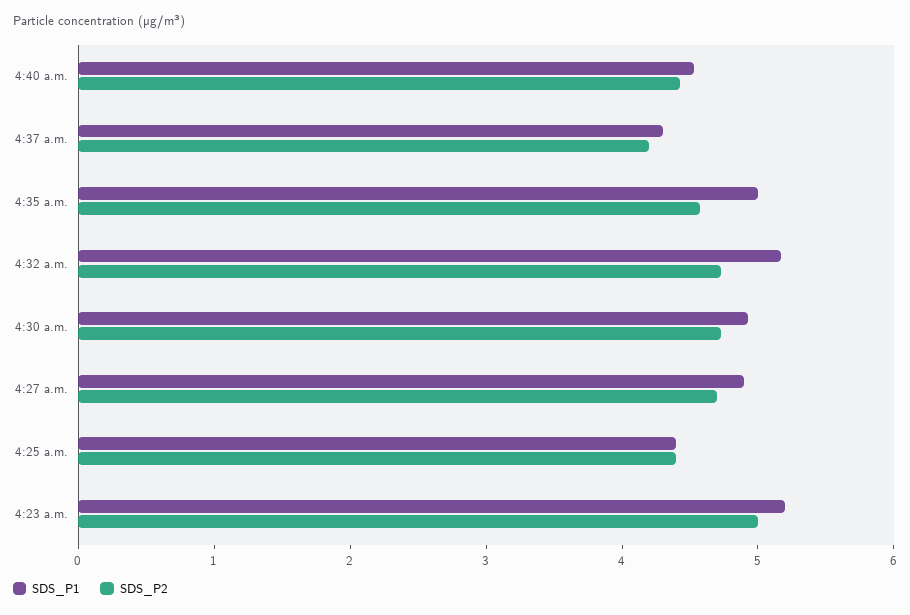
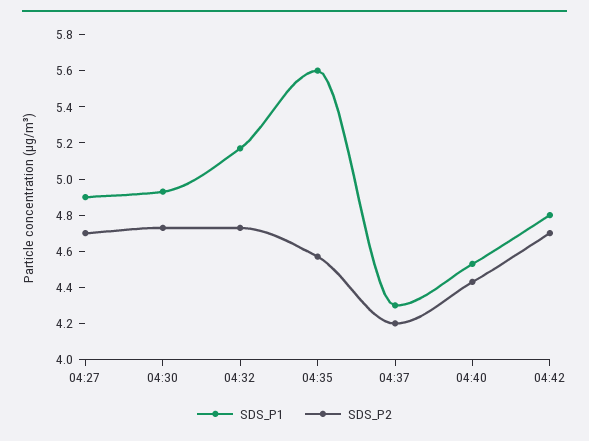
SDS_P1, 4:35 a.m.: 5 -> 5.6
SDS_P1, 4:25 a.m.: 4.4 -> none
SDS_P2, 4:25 a.m.: 4.4 -> none
SDS_P1, 4:23 a.m.: 5.2 -> none
SDS_P2, 4:23 a.m.: 5 -> none
SDS_P1, 04:42: none -> 4.8
SDS_P2, 04:42: none -> 4.7

